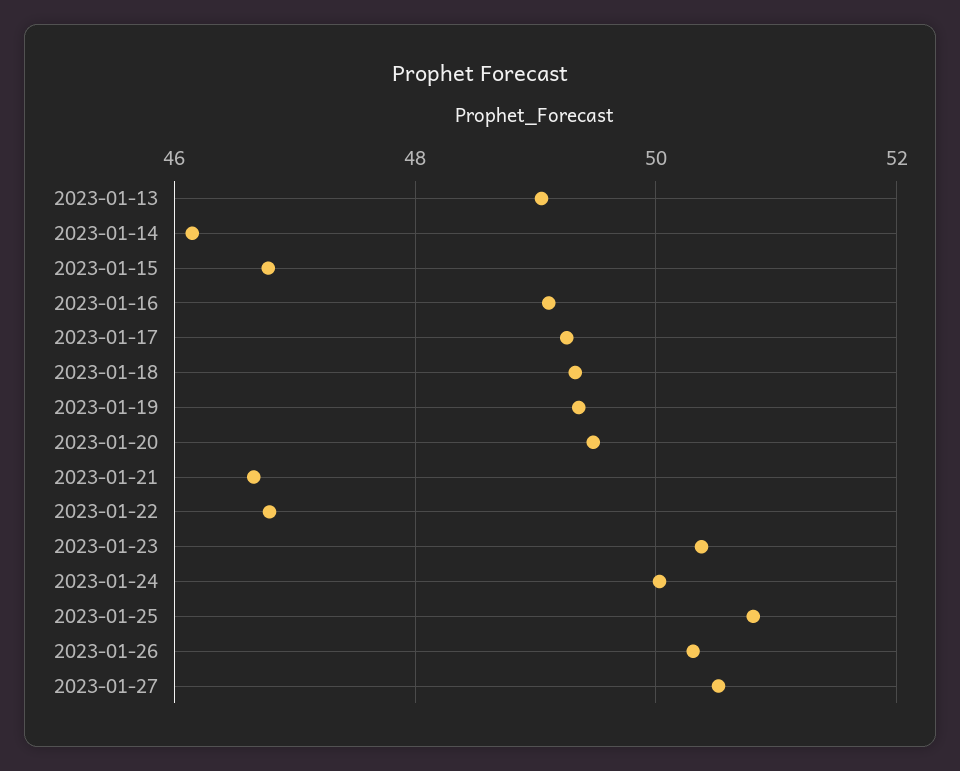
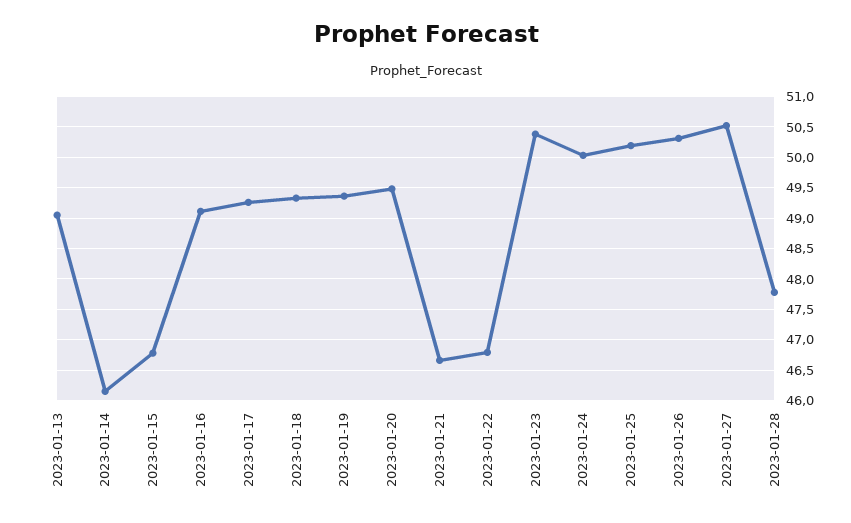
2023-01-25: 50.8 -> 50.2
2023-01-28: none -> 47.8

